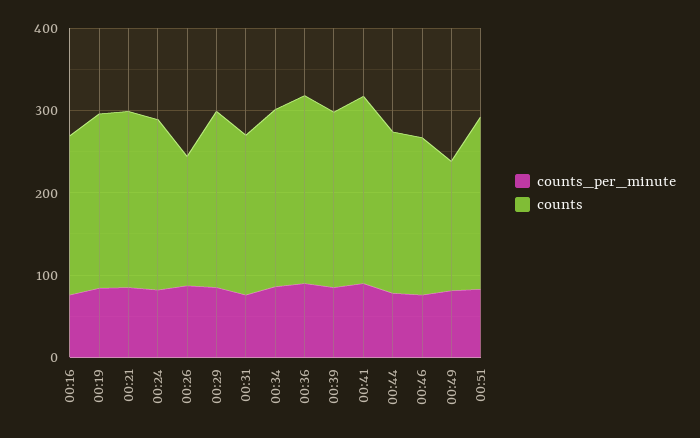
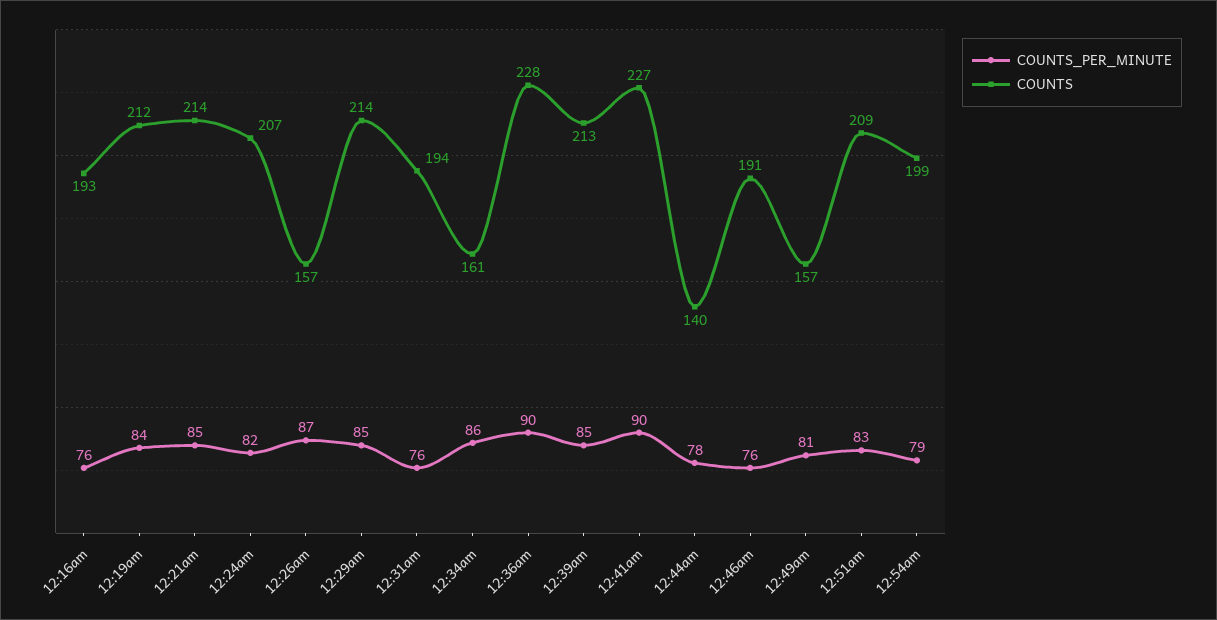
counts, 00:34: 220 -> 161
counts, 00:44: 200 -> 140
counts_per_minute, 12:54am: none -> 79
counts, 12:54am: none -> 199

